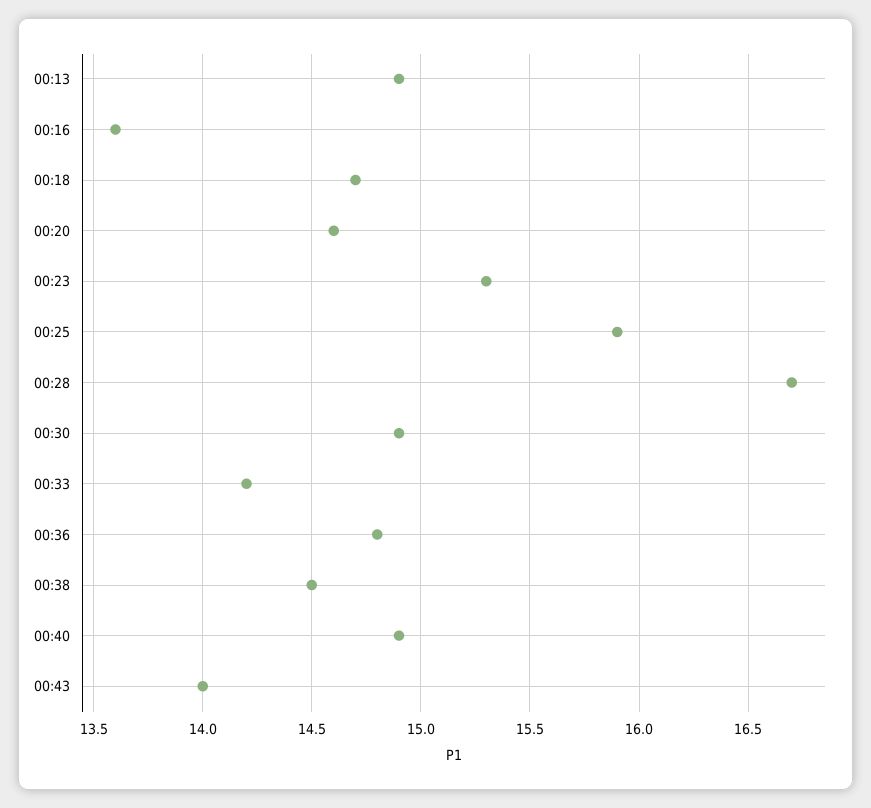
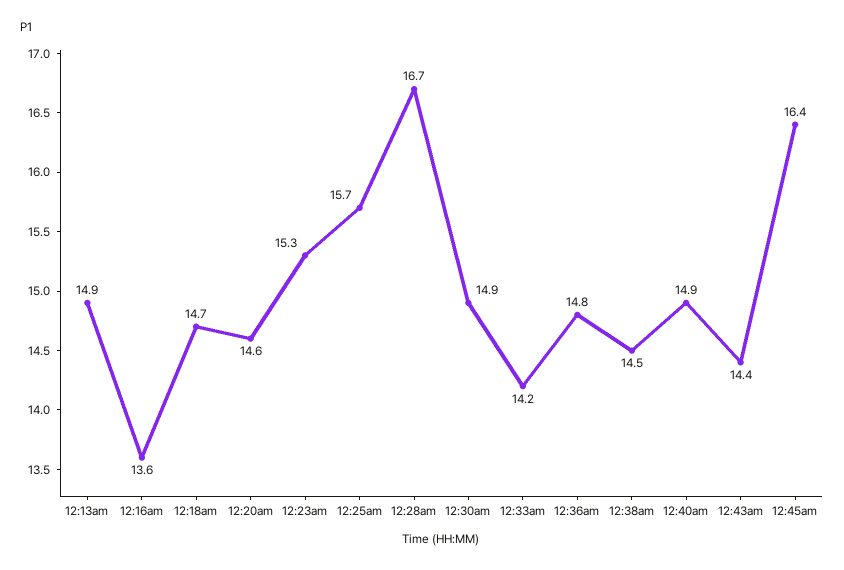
00:25: 15.9 -> 15.7
00:43: 14 -> 14.4
12:45am: none -> 16.4

